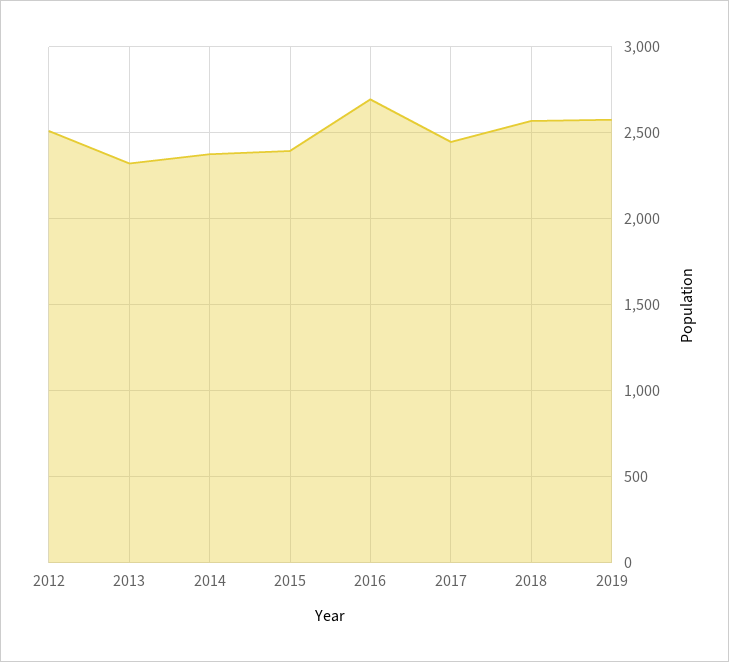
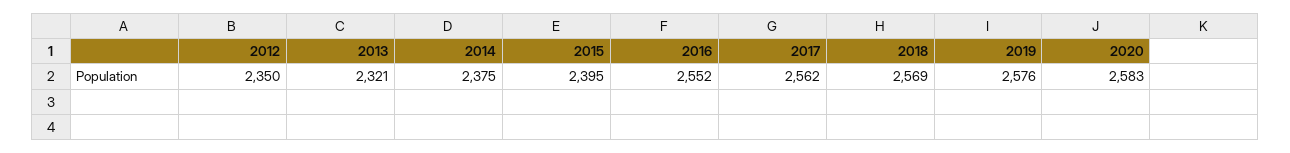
2012: 2500 -> 2350
2016: 2700 -> 2552
2017: 2450 -> 2562
2020: none -> 2583

